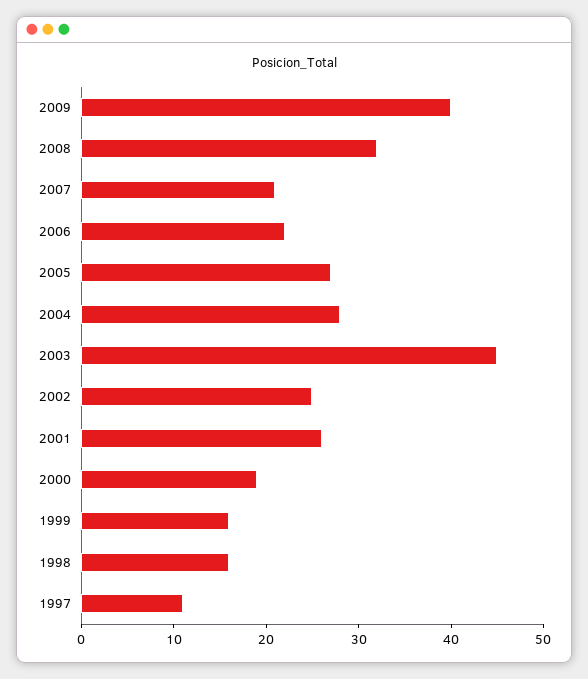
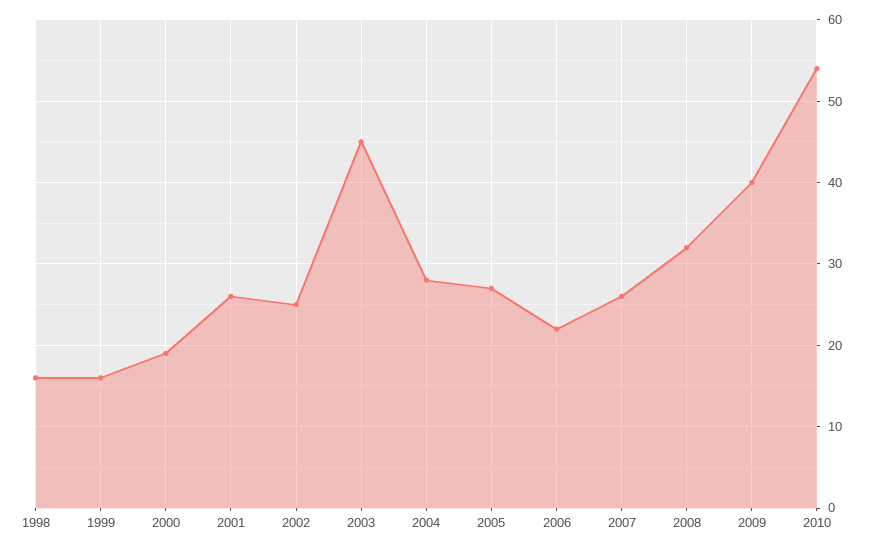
2007: 21 -> 26
1997: 11 -> none
2010: none -> 54

